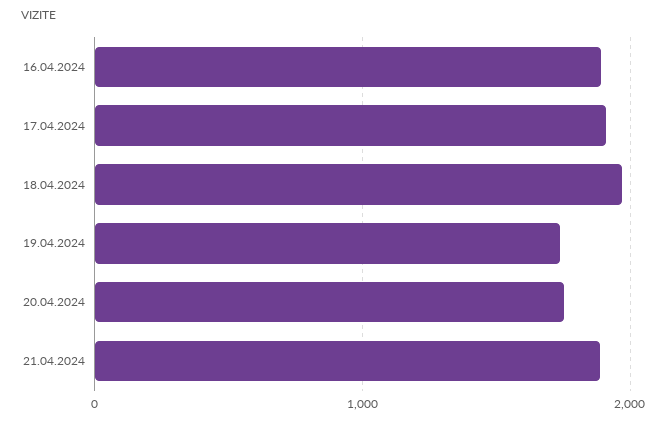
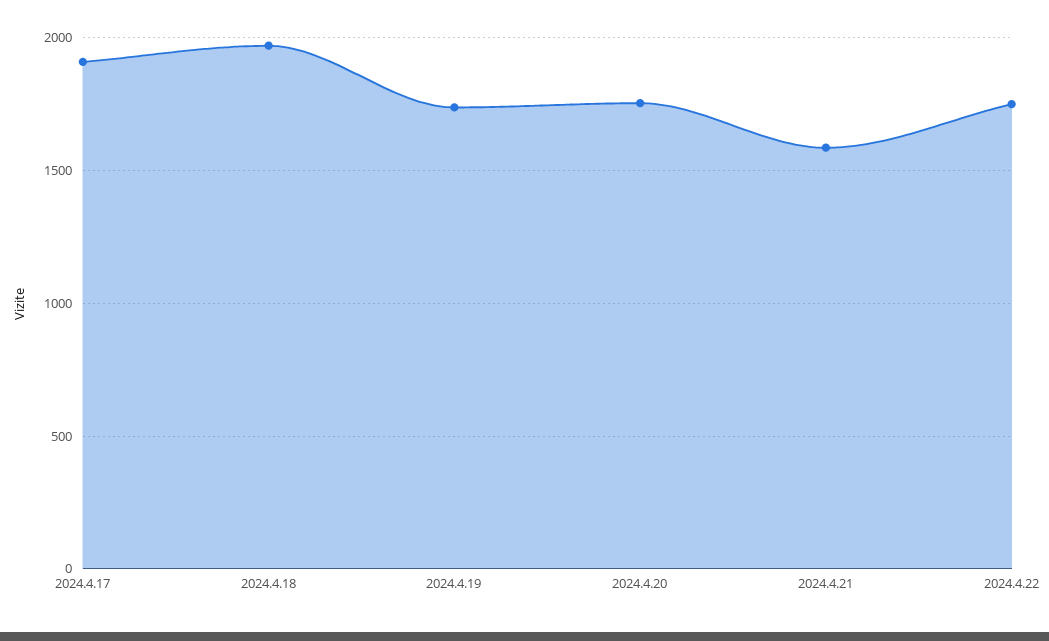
16.04.2024: 1900 -> none
21.04.2024: 1900 -> 1600
2024.4.22: none -> 1750

